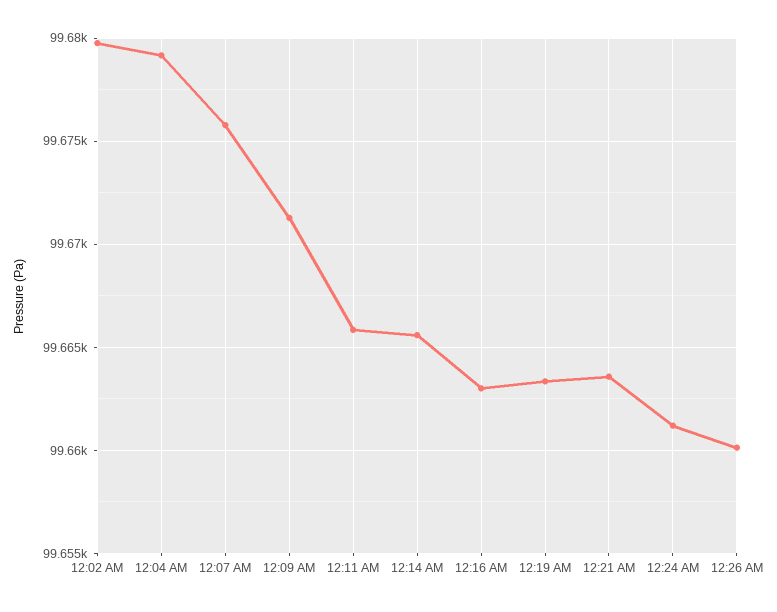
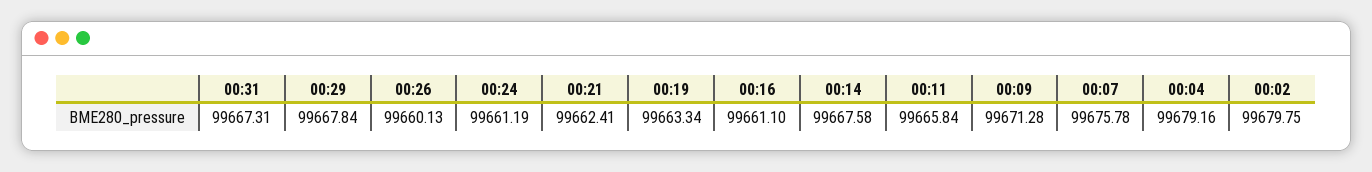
12:14 AM: 99665.5 -> 99667.58
12:16 AM: 99663 -> 99661.1
12:21 AM: 99663.5 -> 99662.41
00:31: none -> 99667.31
00:29: none -> 99667.84

